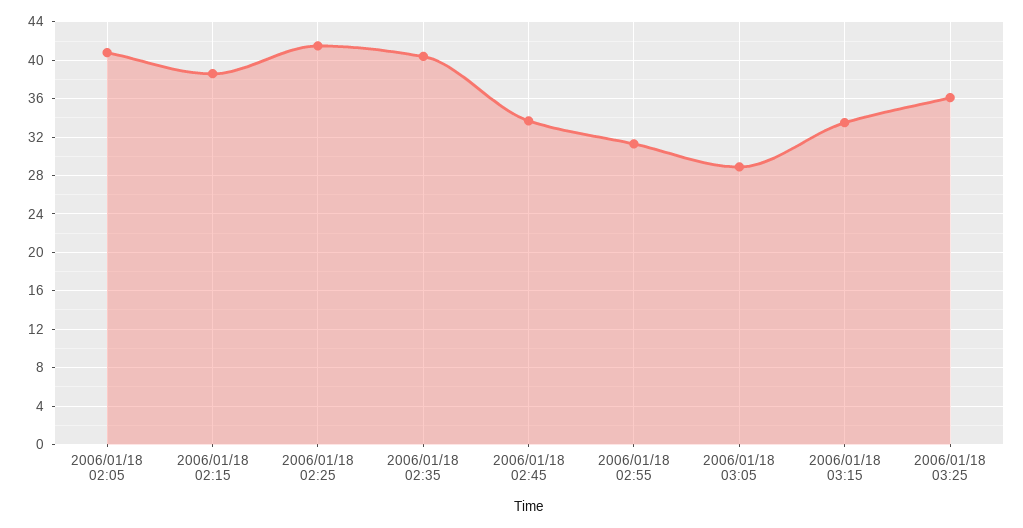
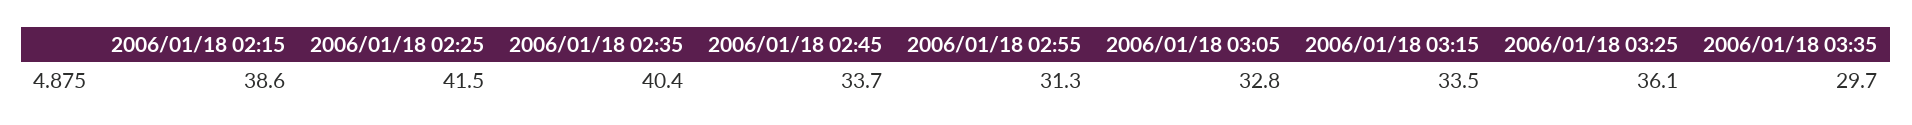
2006/01/18 02:05: 41 -> none
2006/01/18 03:05: 29 -> 32.8
2006/01/18 03:35: none -> 29.7

